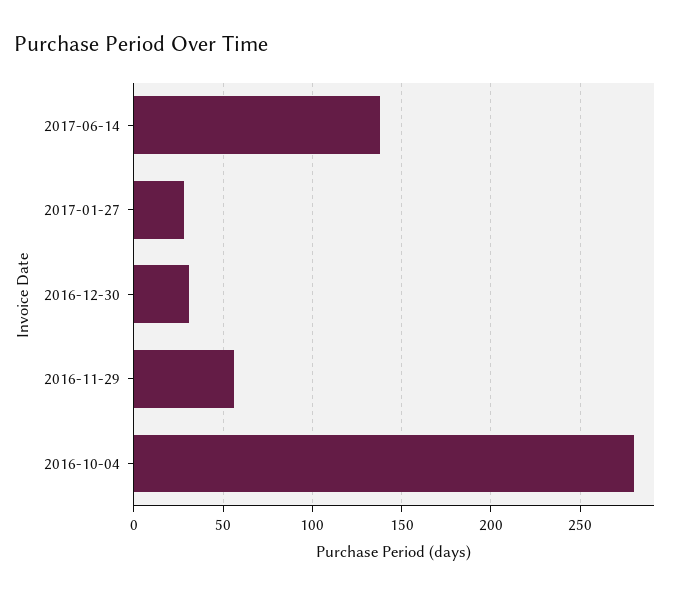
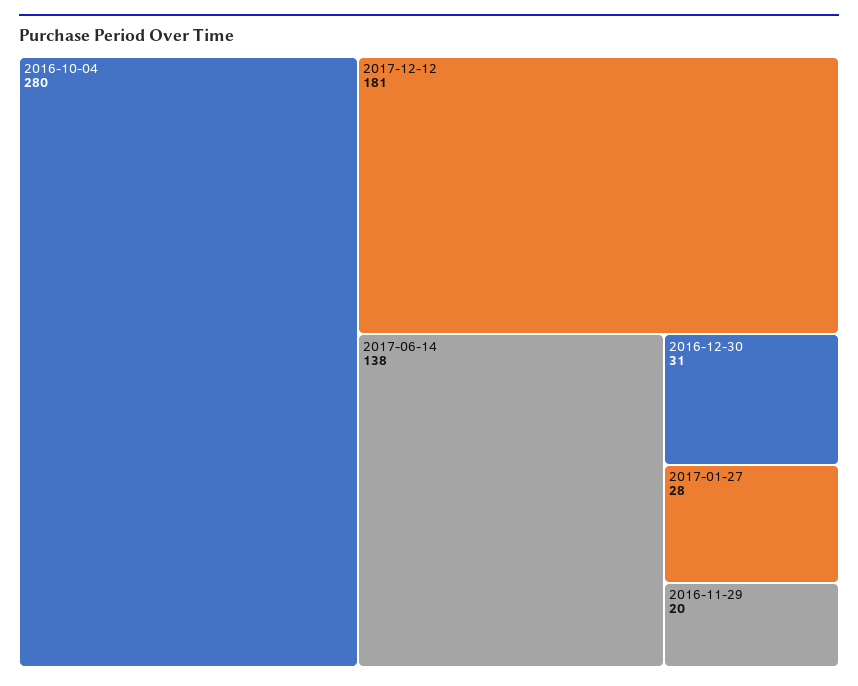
2016-11-29: 55 -> 20
2017-12-12: none -> 181

